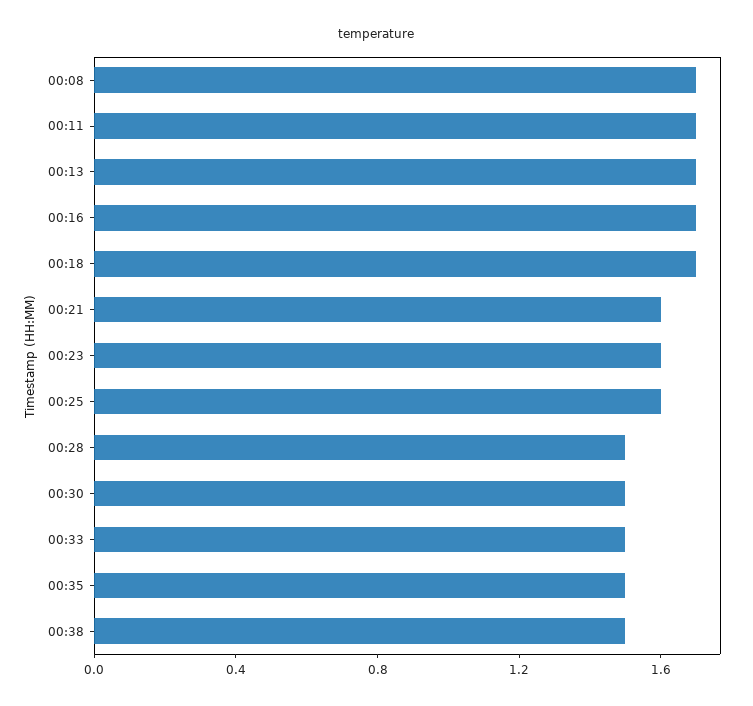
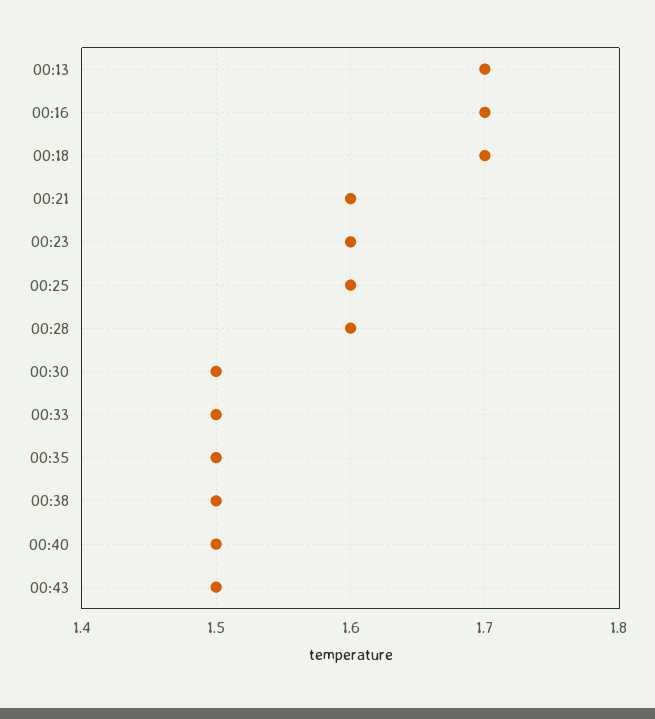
00:08: 1.7 -> none
00:11: 1.7 -> none
00:28: 1.5 -> 1.6
00:40: none -> 1.5
00:43: none -> 1.5

